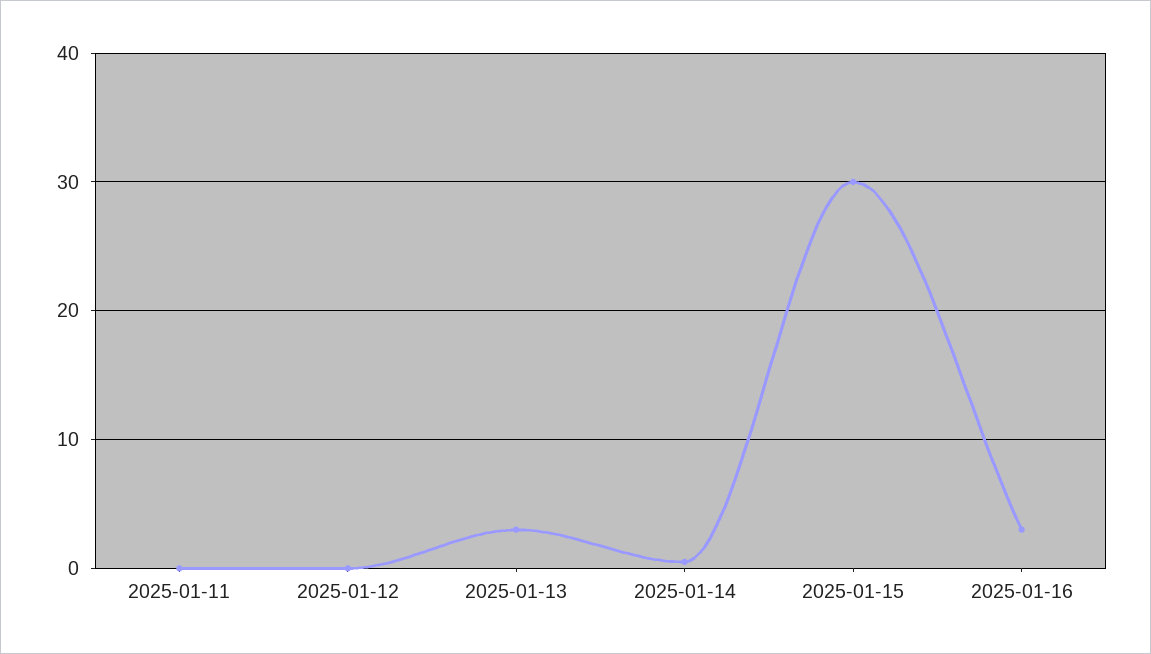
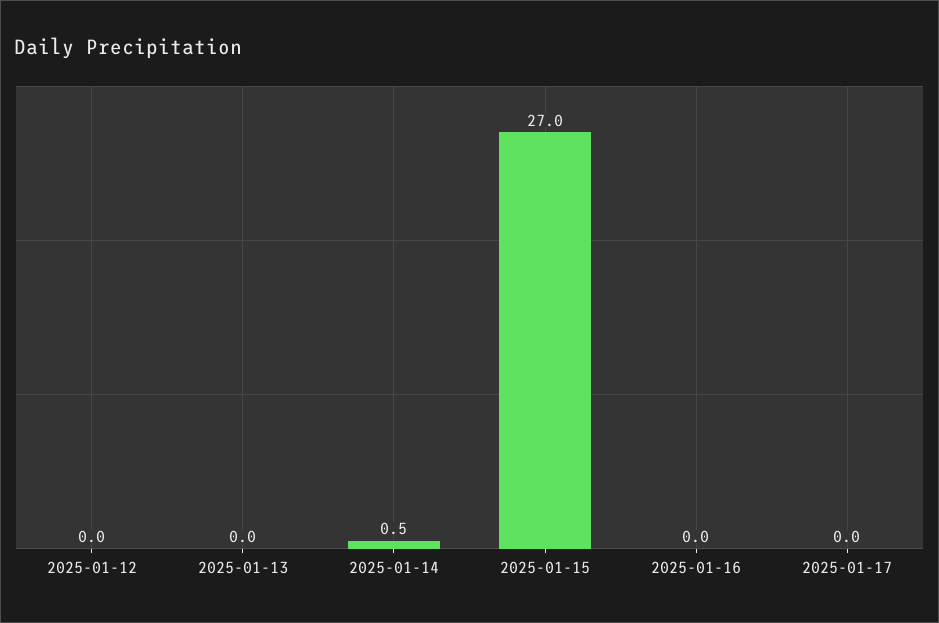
2025-01-11: 0 -> none
2025-01-13: 3 -> 0
2025-01-15: 30 -> 27
2025-01-16: 3 -> 0
2025-01-17: none -> 0

